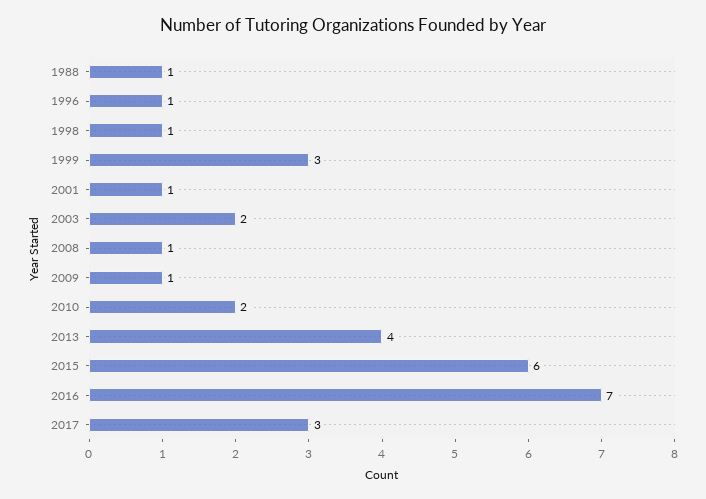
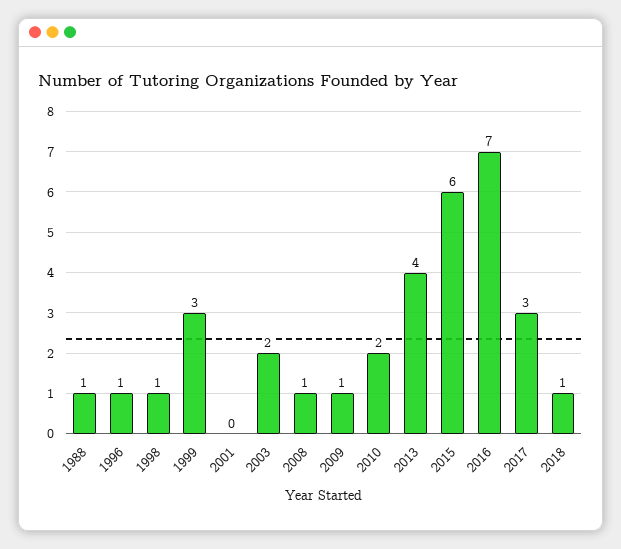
2001: 1 -> 0
2018: none -> 1

